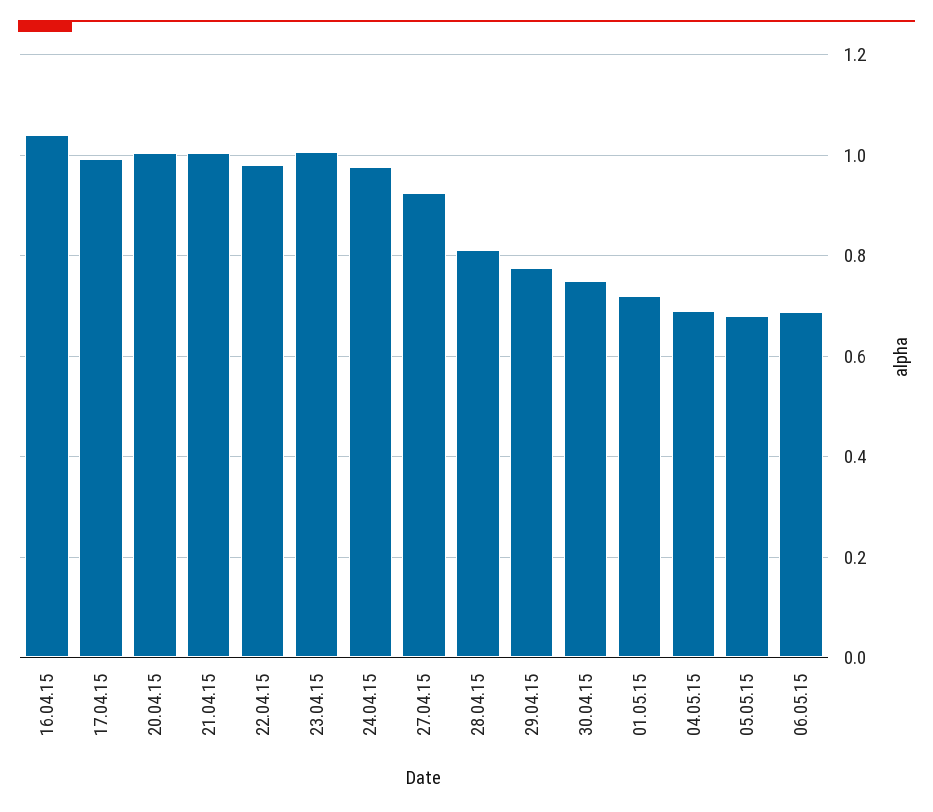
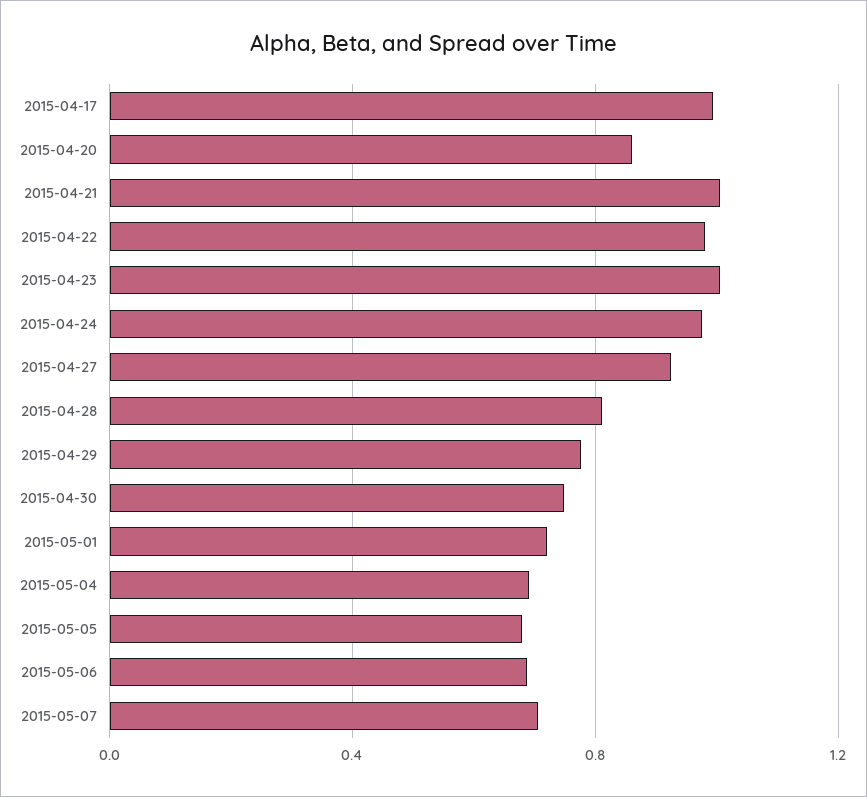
16.04.15: 1.04 -> none
20.04.15: 1 -> 0.85
2015-05-07: none -> 0.7

